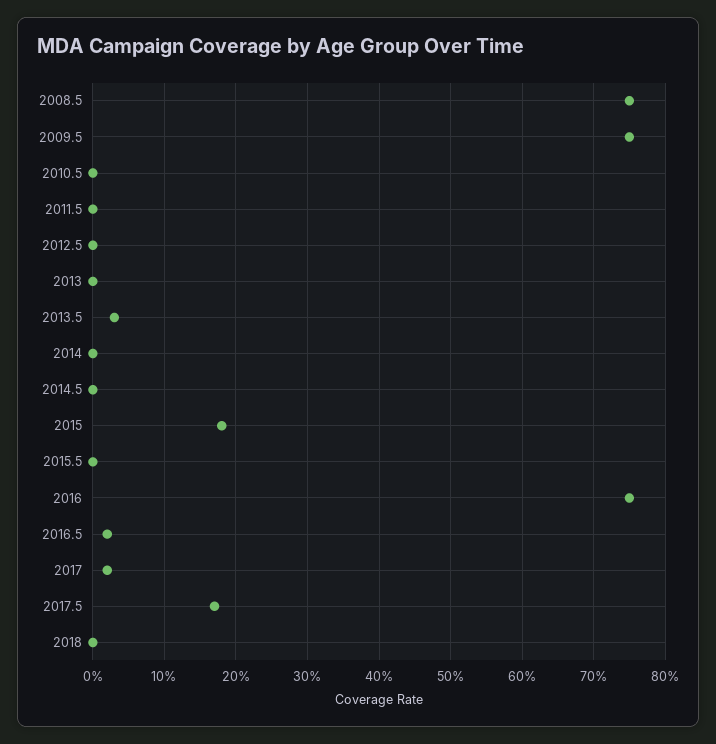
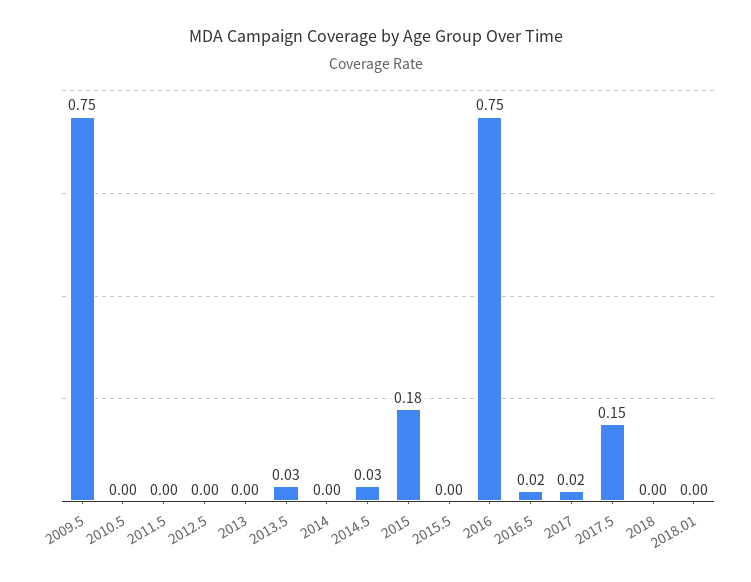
2008.5: 0.75 -> none
2014.5: 0 -> 0.03
2017.5: 0.17 -> 0.15
2018.01: none -> 0

